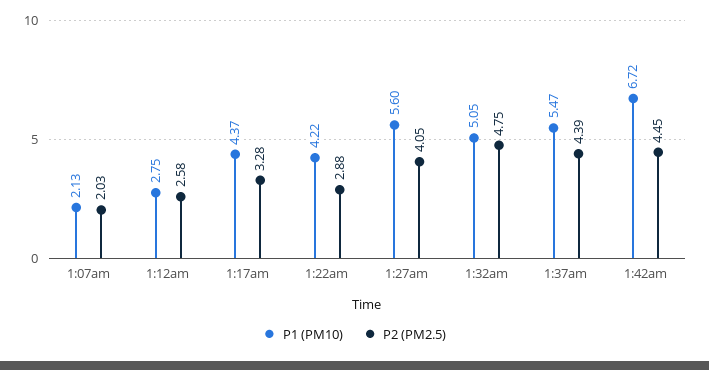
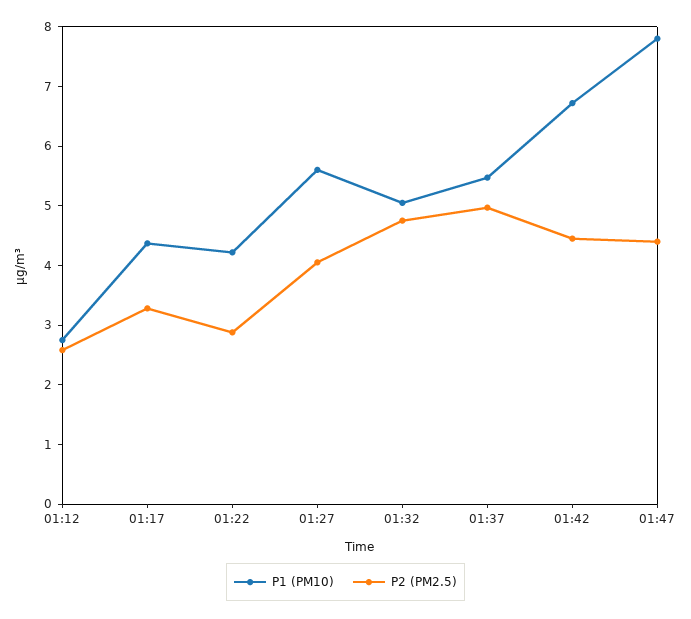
P1 (PM10), 1:07am: 2.13 -> none
P2 (PM2.5), 1:07am: 2.03 -> none
P2 (PM2.5), 1:37am: 4.39 -> 5
P1 (PM10), 01:47: none -> 7.8
P2 (PM2.5), 01:47: none -> 4.4

